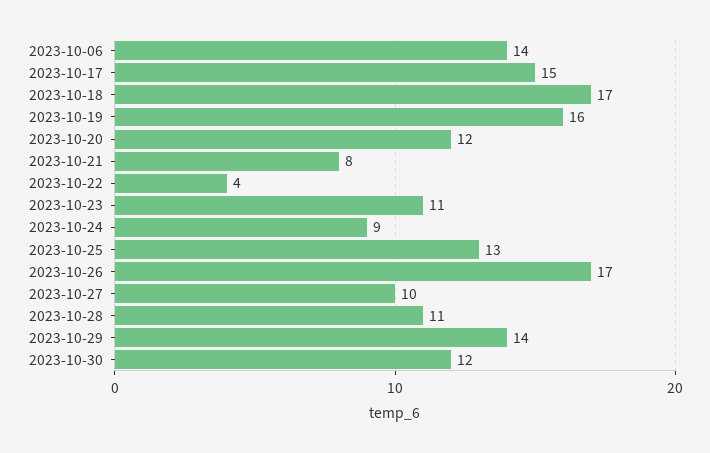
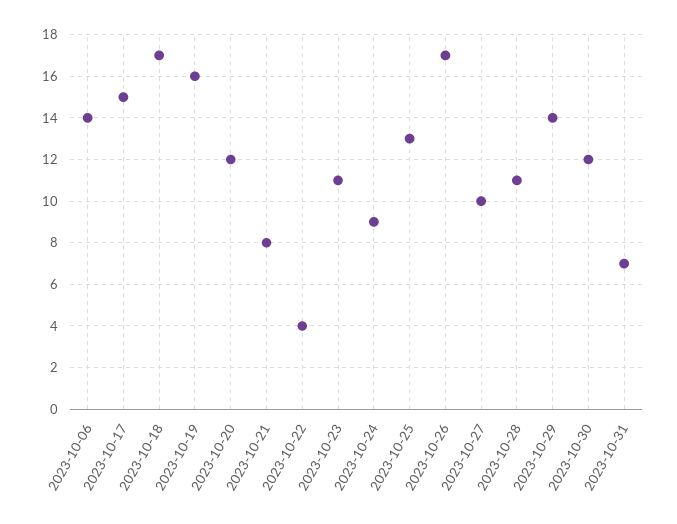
2023-10-31: none -> 7

